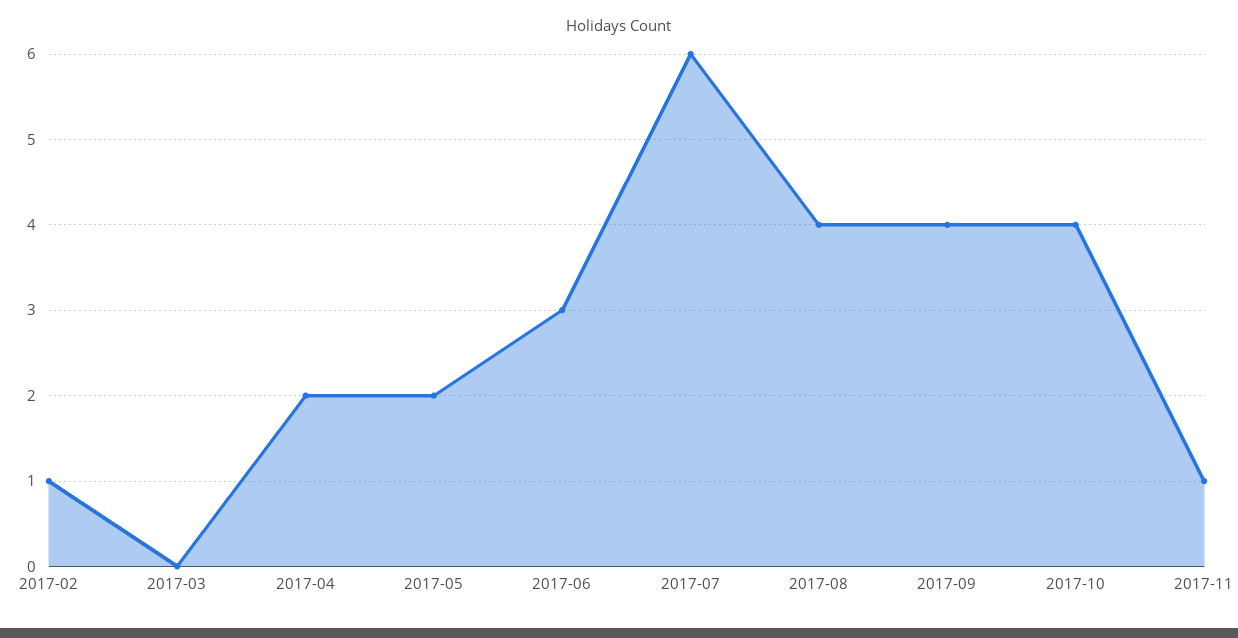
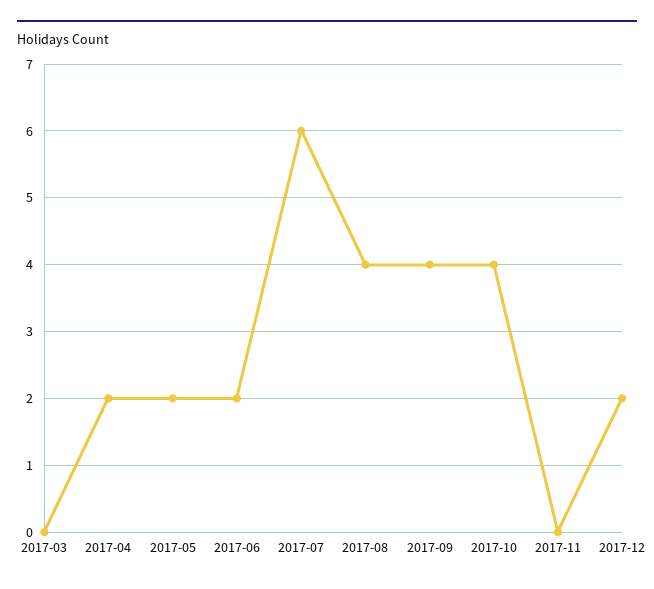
2017-02: 1 -> none
2017-06: 3 -> 2
2017-11: 1 -> 0
2017-12: none -> 2

